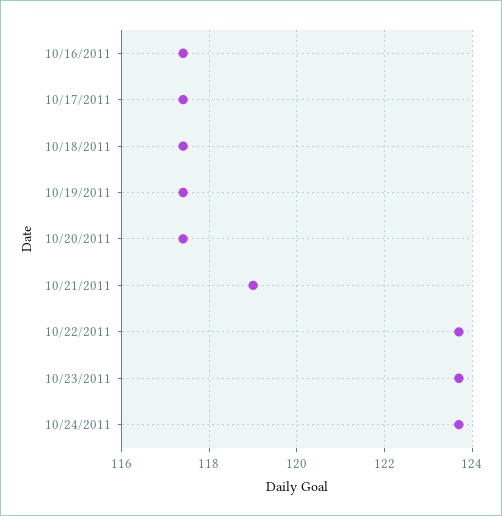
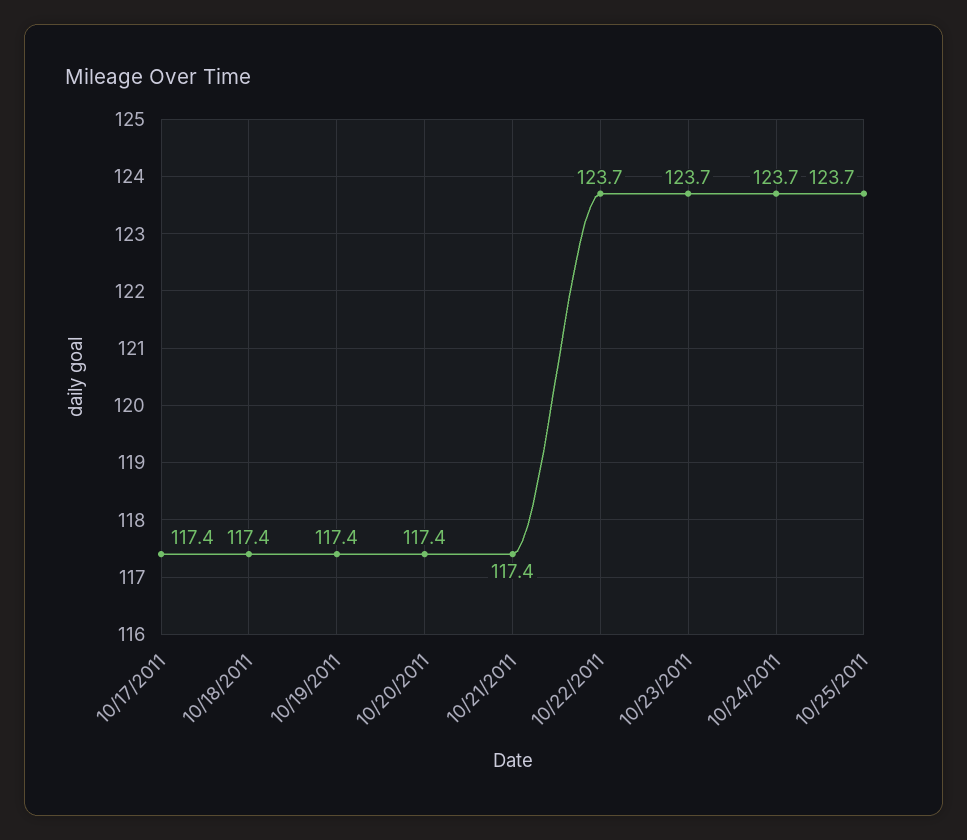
10/16/2011: 117.5 -> none
10/21/2011: 119 -> 117.4
10/25/2011: none -> 123.7

